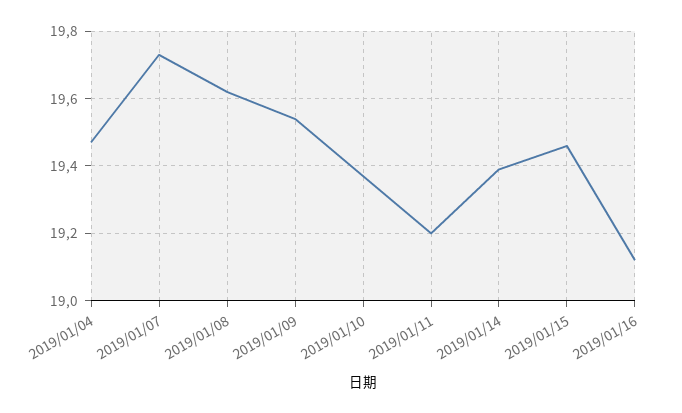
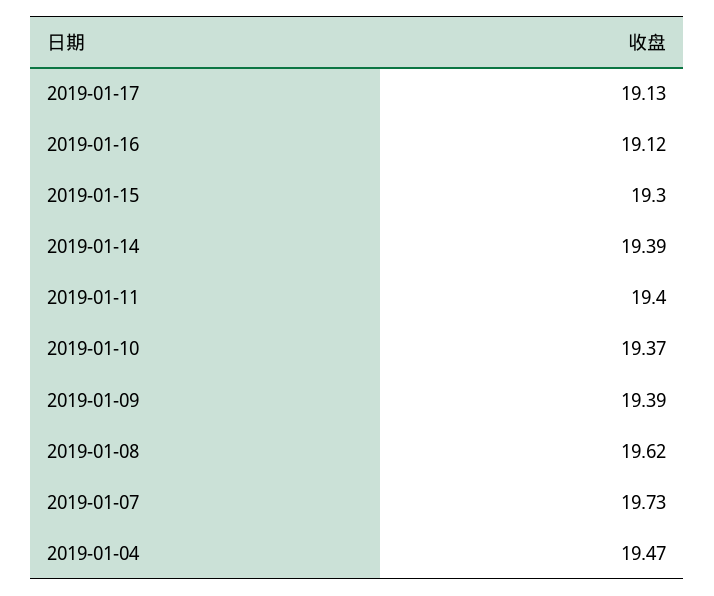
2019/01/09: 19.55 -> 19.39
2019/01/11: 19.2 -> 19.4
2019/01/15: 19.45 -> 19.3
2019-01-17: none -> 19.13

